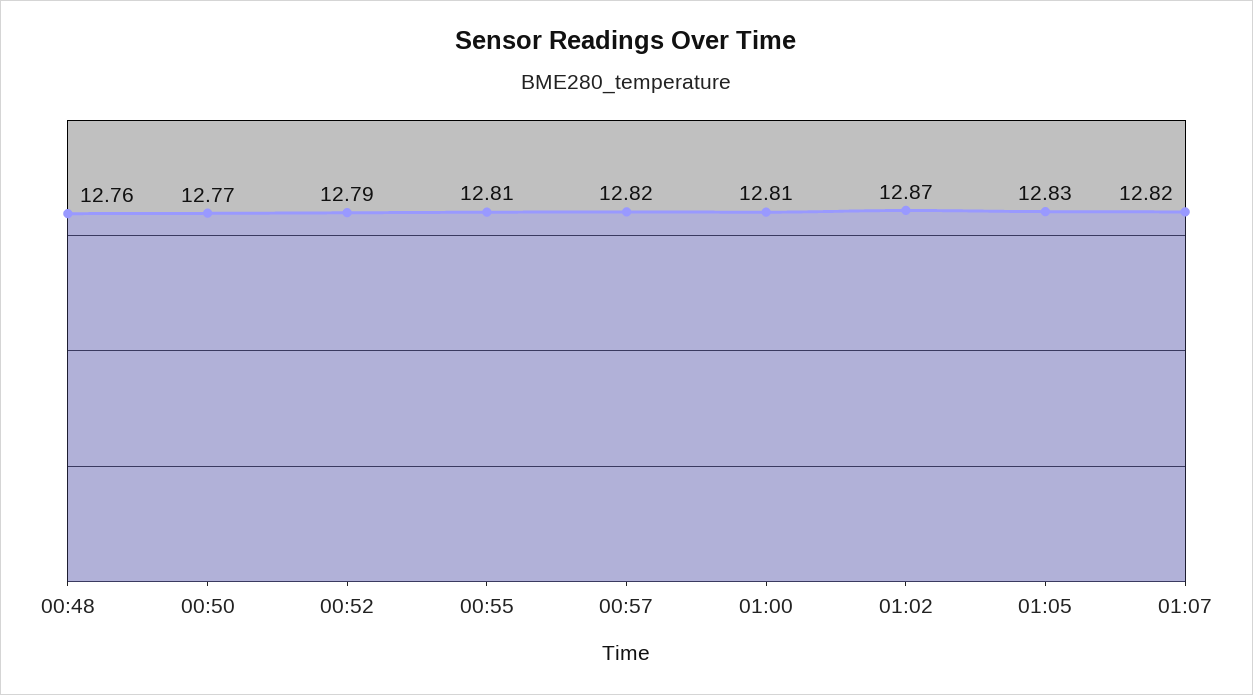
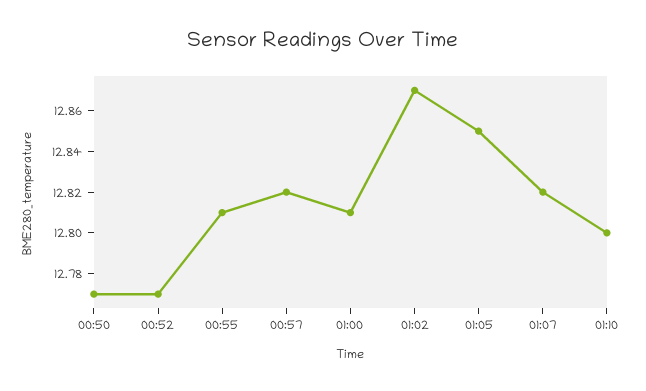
00:48: 12.76 -> none
00:52: 12.79 -> 12.77
01:05: 12.83 -> 12.85
01:10: none -> 12.8

